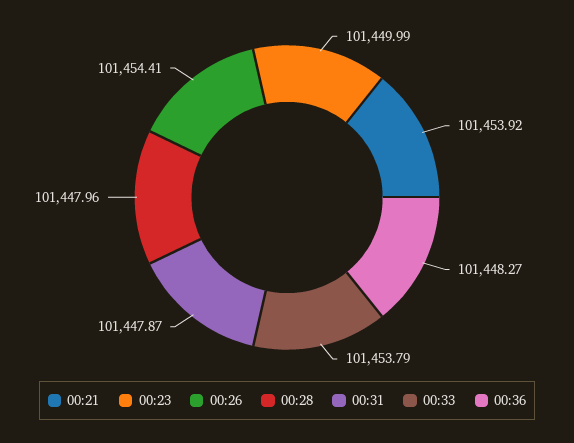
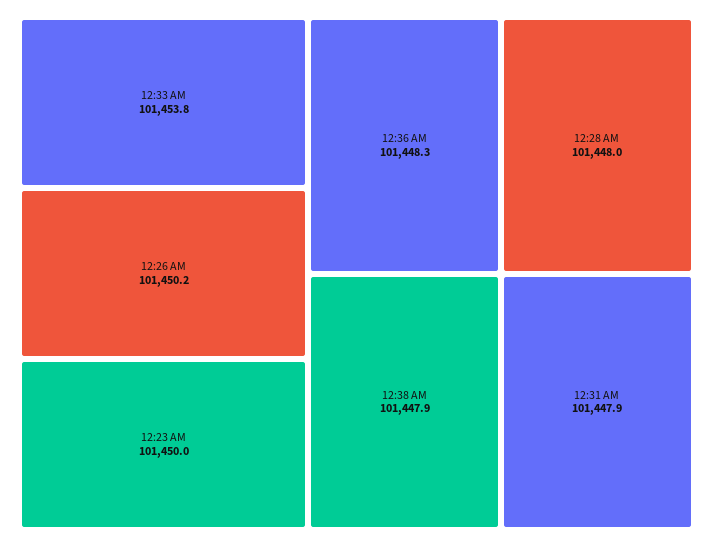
00:21: 101453.92 -> none
00:26: 101454.41 -> 101450.2
12:38 AM: none -> 101447.9

